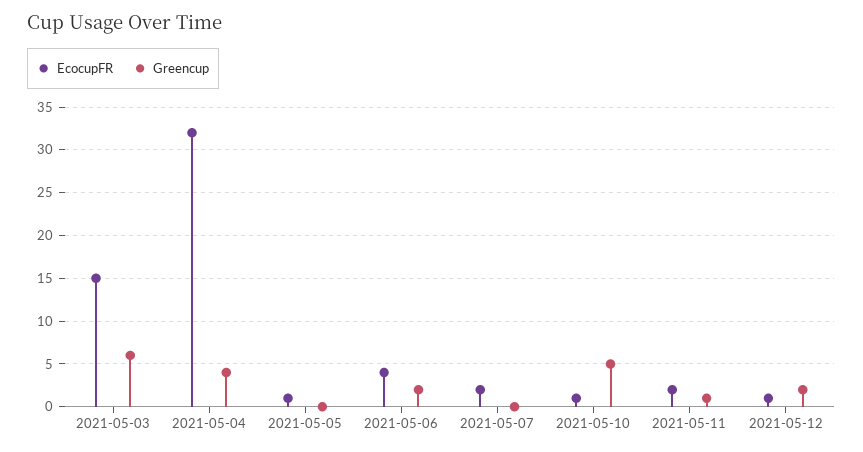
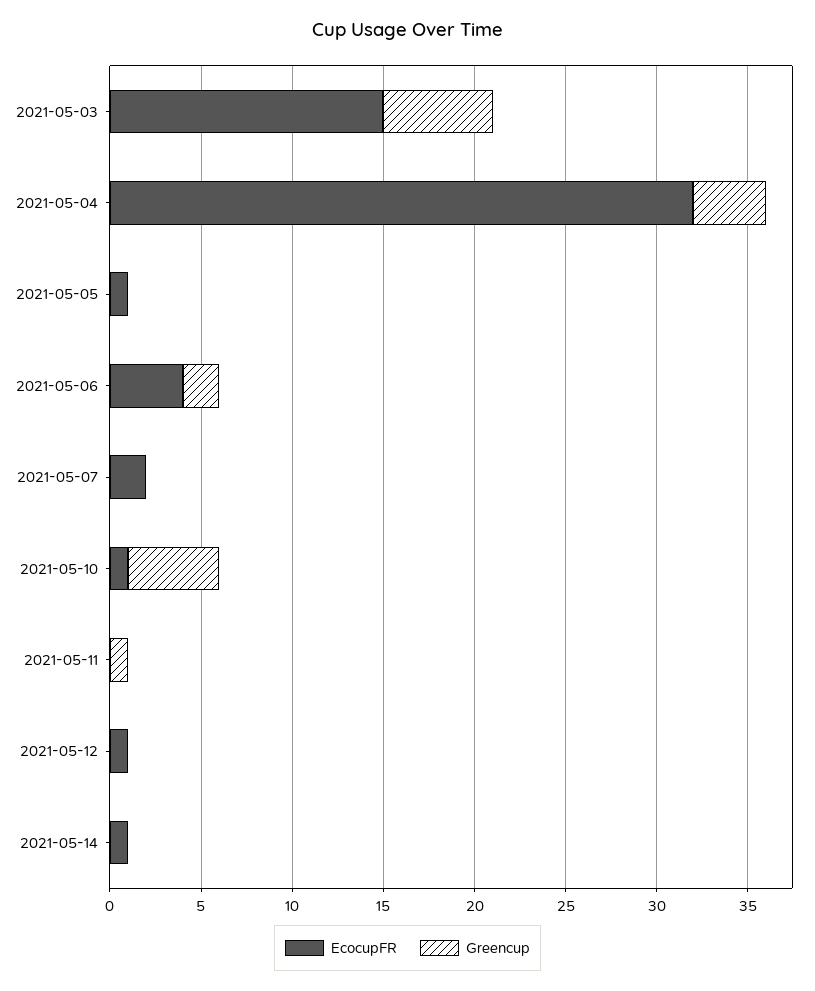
EcocupFR, 2021-05-11: 2 -> 0
Greencup, 2021-05-12: 2 -> 0
EcocupFR, 2021-05-14: none -> 1
Greencup, 2021-05-14: none -> 0

